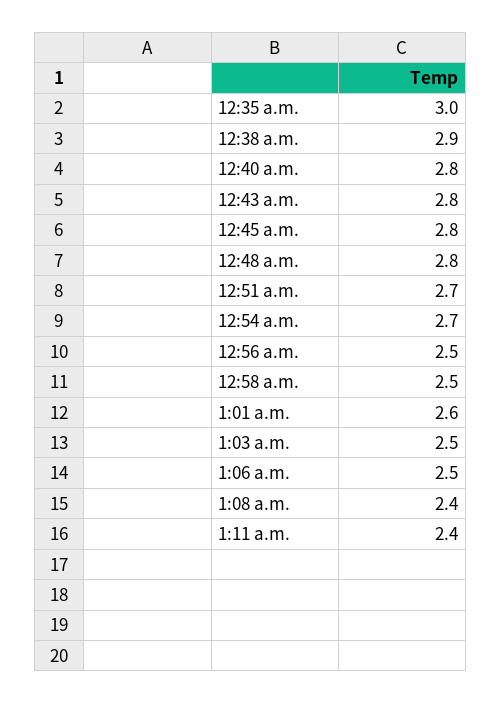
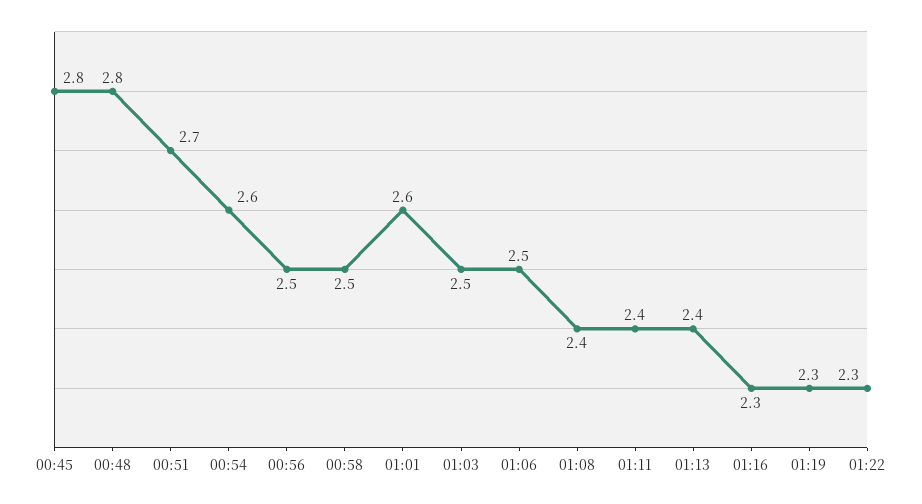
12:35 a.m.: 3 -> none
12:38 a.m.: 2.9 -> none
12:40 a.m.: 2.8 -> none
12:43 a.m.: 2.8 -> none
12:54 a.m.: 2.7 -> 2.6
01:13: none -> 2.4
01:16: none -> 2.3
01:19: none -> 2.3
01:22: none -> 2.3

